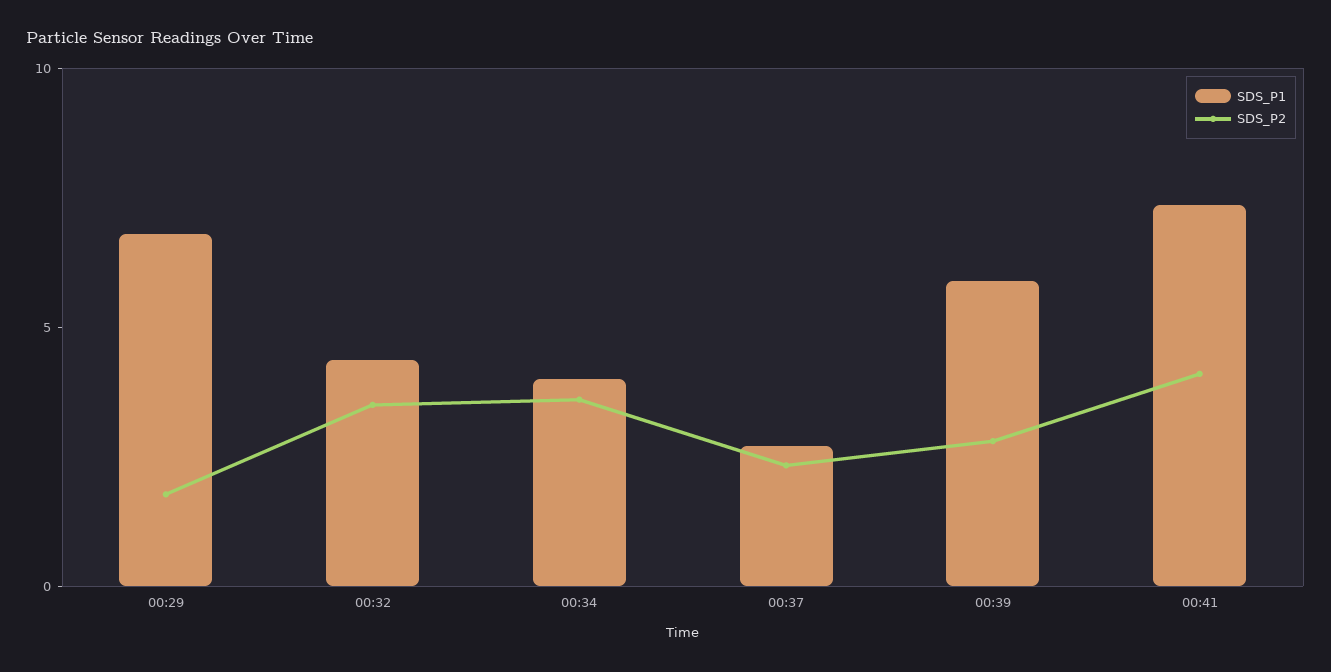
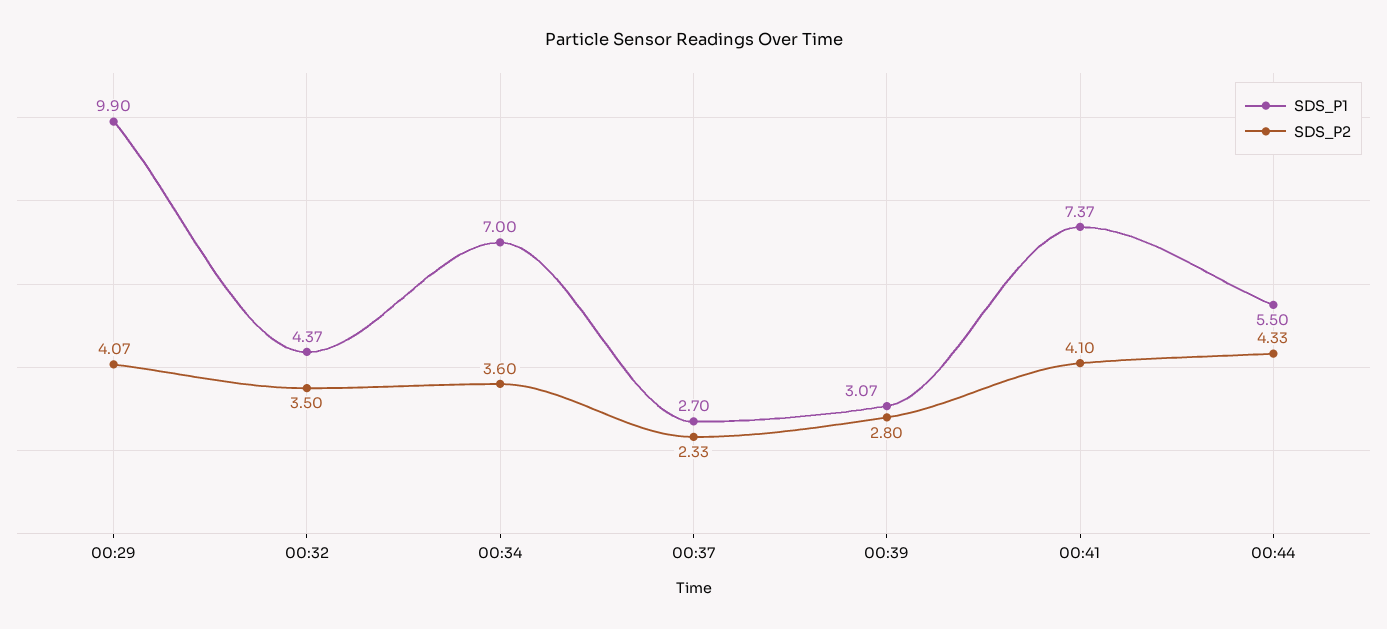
SDS_P1, 00:29: 7 -> 9.9
SDS_P2, 00:29: 2 -> 4.07
SDS_P1, 00:34: 4 -> 7
SDS_P1, 00:39: 6 -> 3.07
SDS_P1, 00:44: none -> 5.5
SDS_P2, 00:44: none -> 4.33

